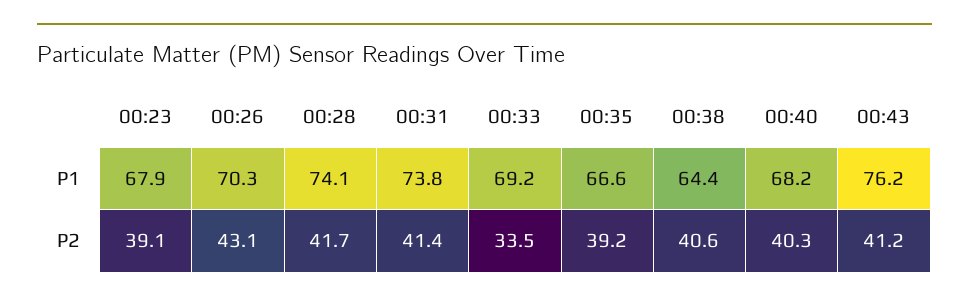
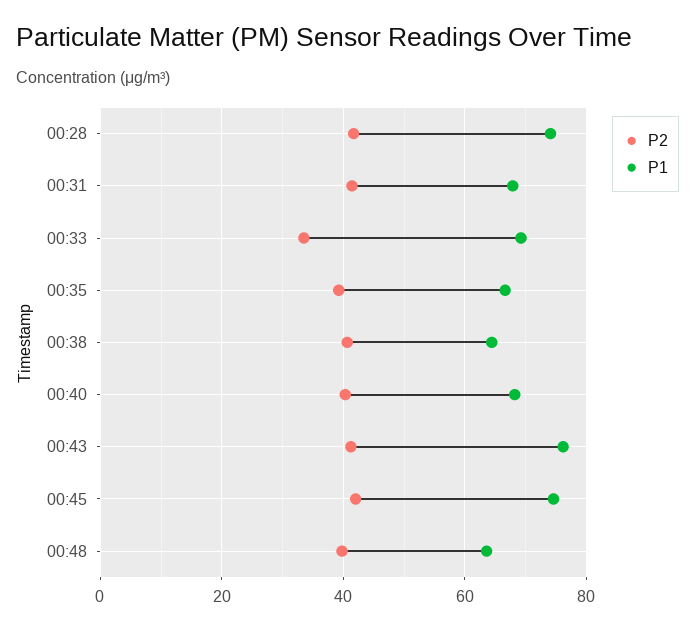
P1, 00:23: 67.9 -> none
P1, 00:26: 70.3 -> none
P1, 00:31: 73.8 -> 68
P2, 00:23: 39.1 -> none
P2, 00:26: 43.1 -> none
P2, 00:45: none -> 42
P1, 00:45: none -> 74
P2, 00:48: none -> 40
P1, 00:48: none -> 64

